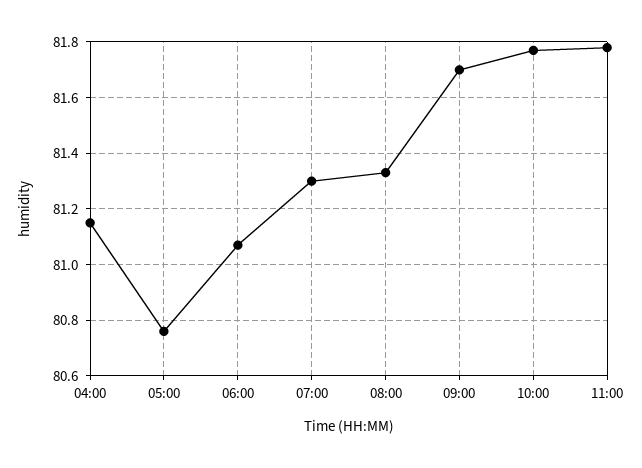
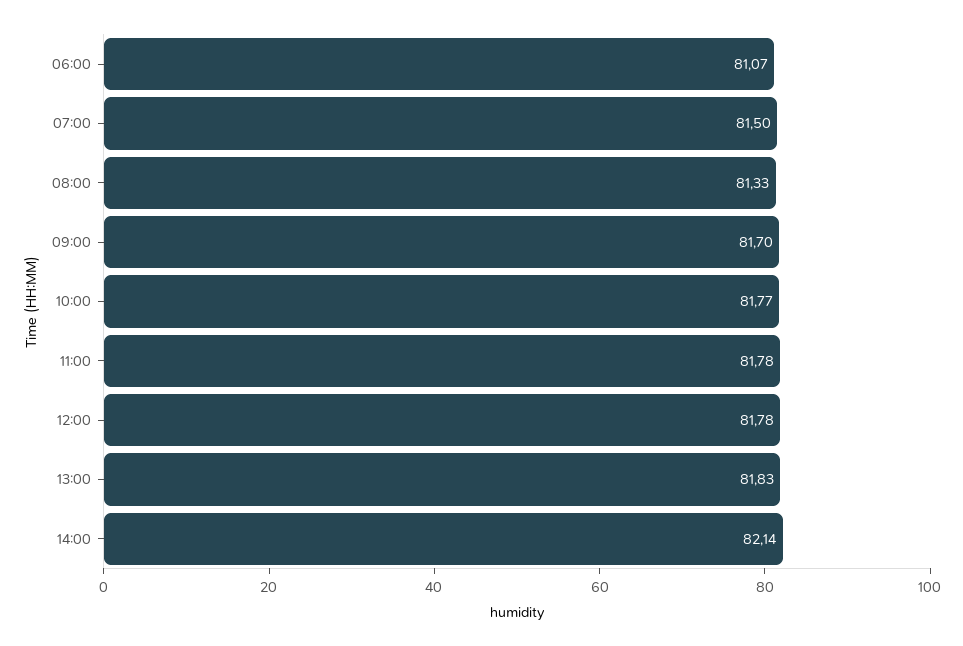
04:00: 81.15 -> none
05:00: 80.75 -> none
07:00: 81.3 -> 81.5
12:00: none -> 81.78
13:00: none -> 81.83
14:00: none -> 82.14

